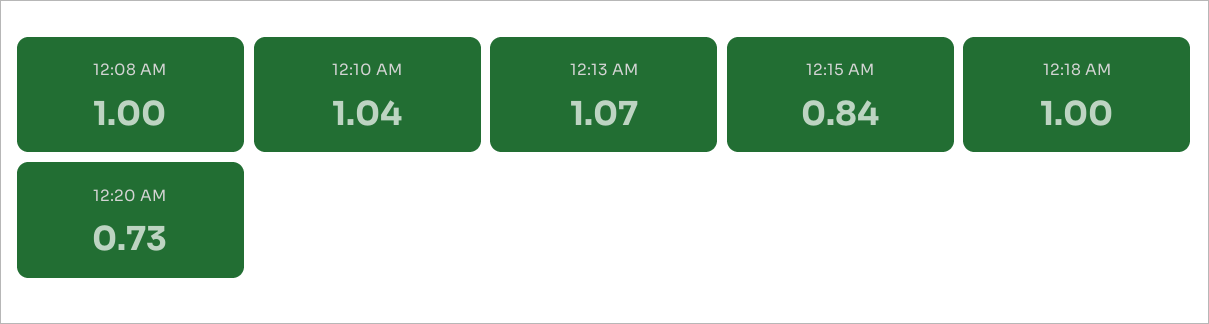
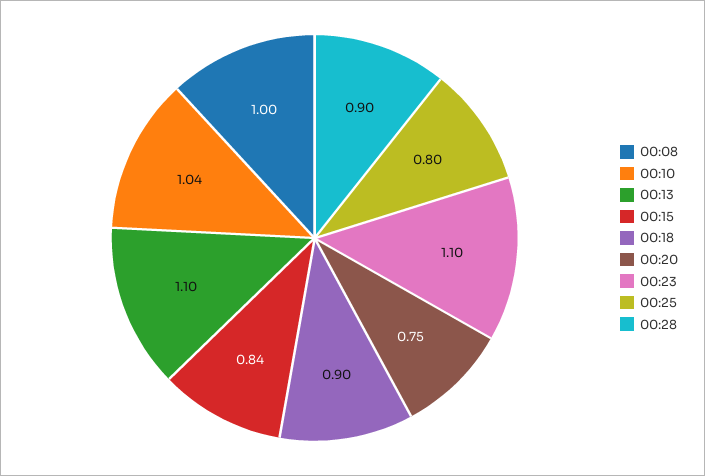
12:13 AM: 1.07 -> 1.1
12:18 AM: 1 -> 0.9
12:20 AM: 0.73 -> 0.75
00:23: none -> 1.1
00:25: none -> 0.8
00:28: none -> 0.9

